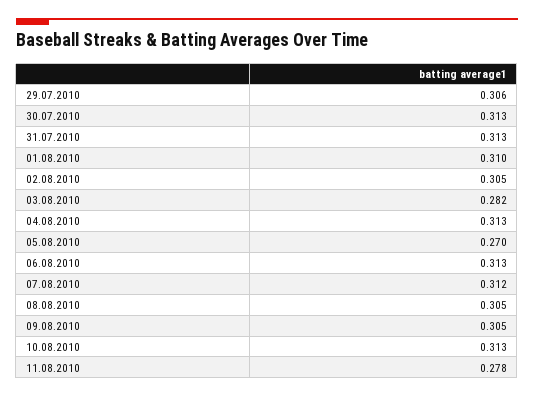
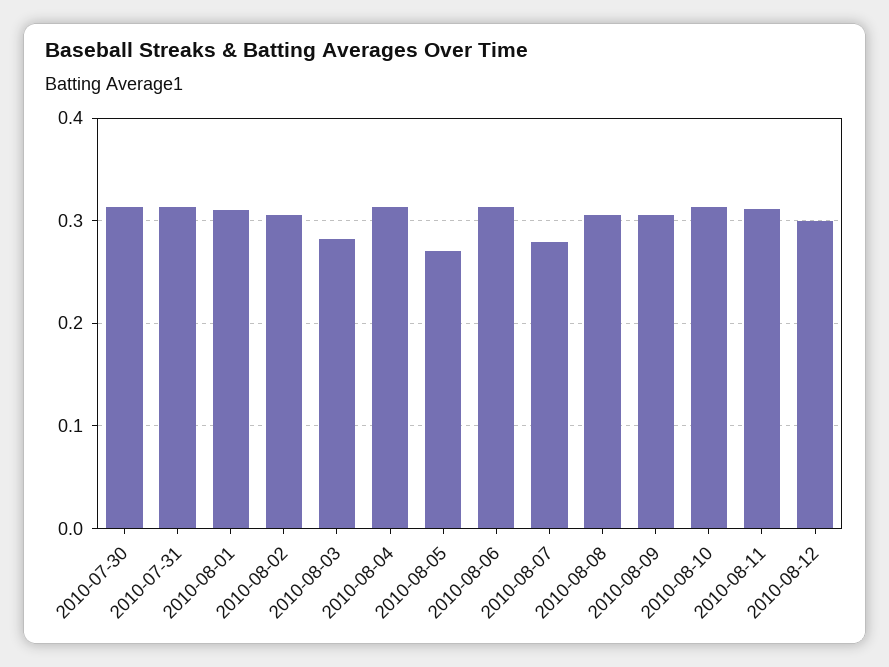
29.07.2010: 0.306 -> none
07.08.2010: 0.312 -> 0.28
11.08.2010: 0.278 -> 0.31
2010-08-12: none -> 0.3

